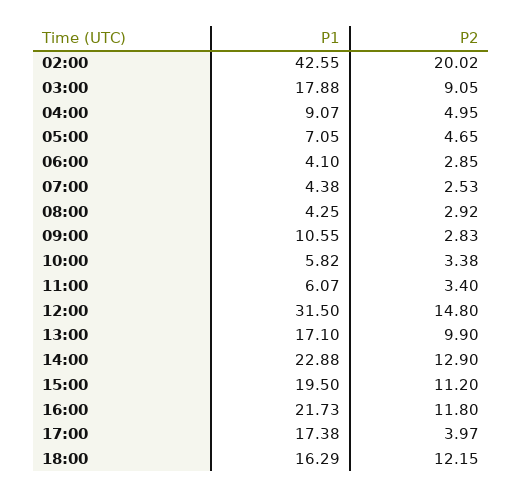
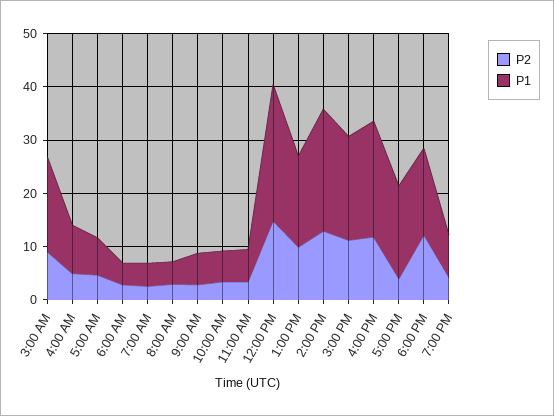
P1, 02:00: 42.55 -> none
P2, 02:00: 20.02 -> none
P1, 09:00: 10.55 -> 6
P1, 12:00: 31.5 -> 26
P2, 7:00 PM: none -> 4
P1, 7:00 PM: none -> 8

